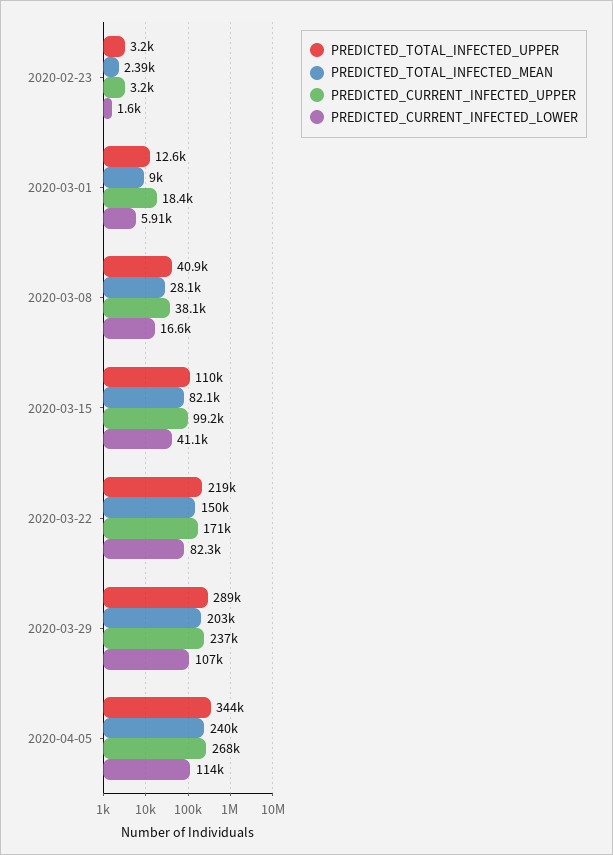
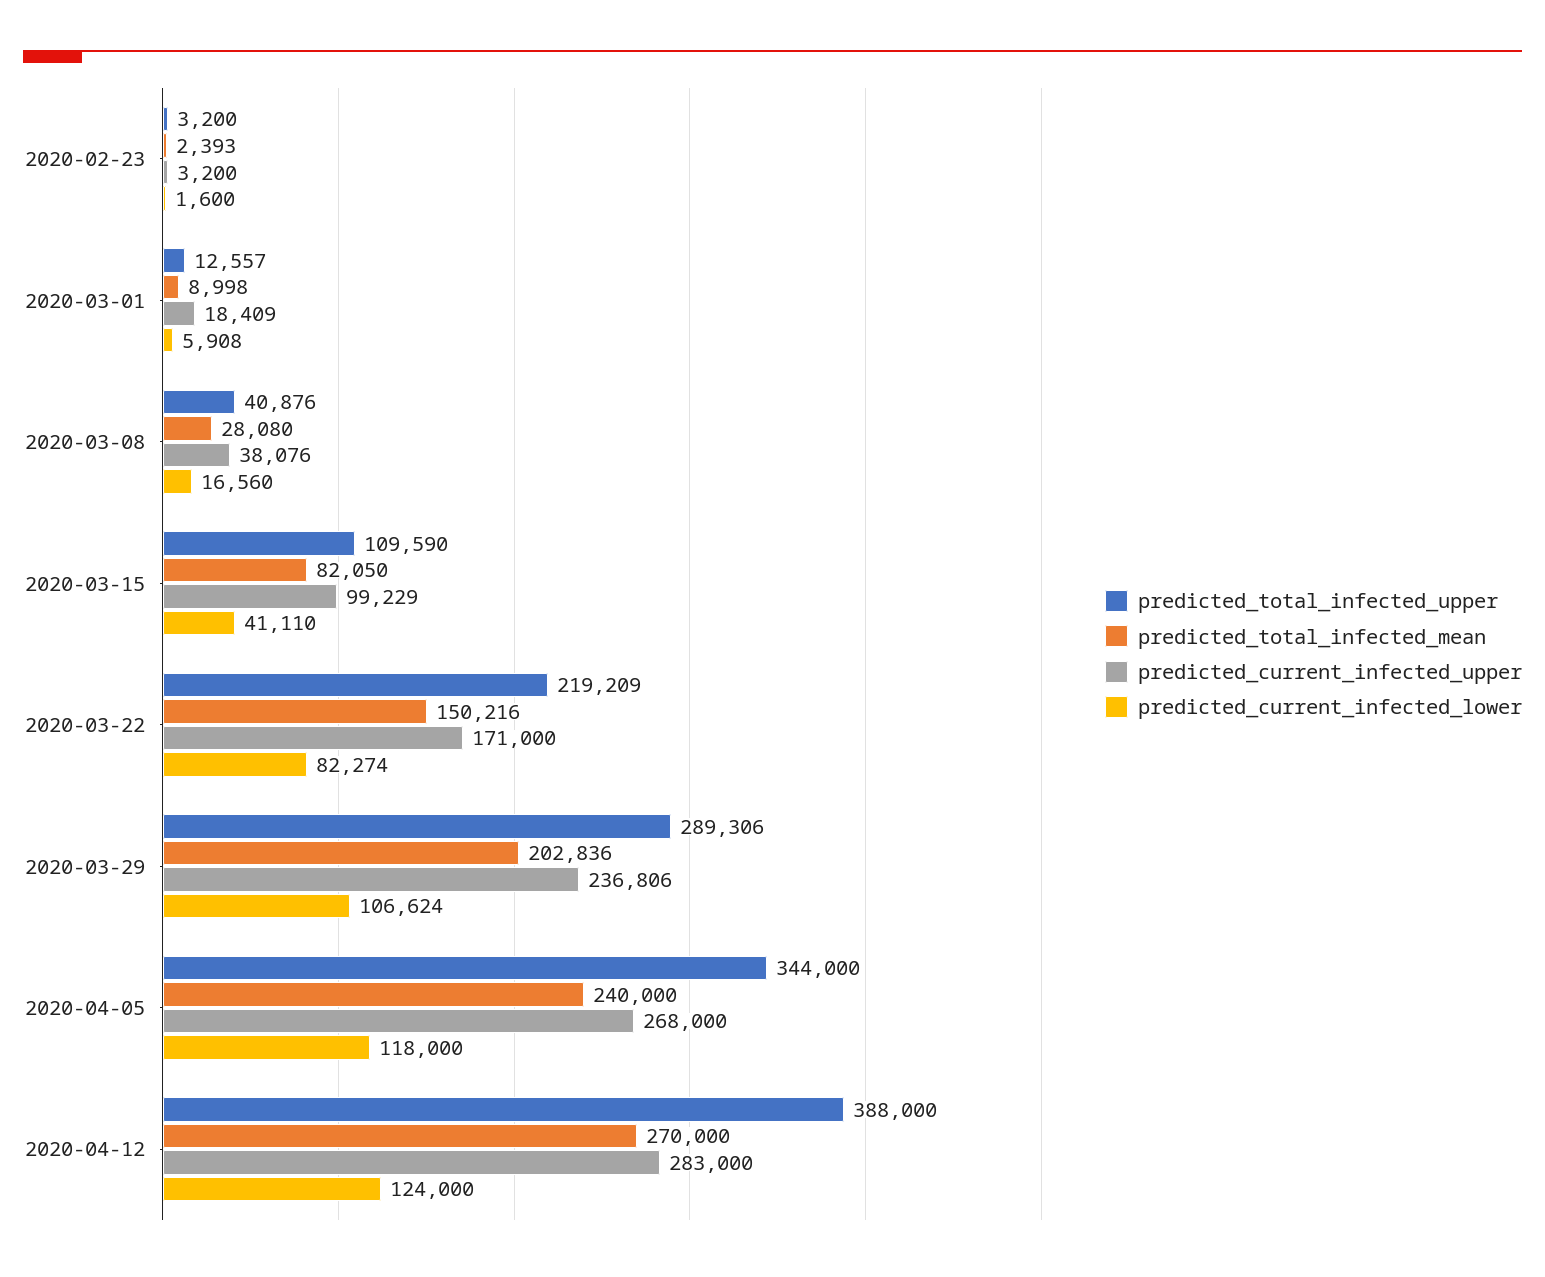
PREDICTED_CURRENT_INFECTED_LOWER, 2020-04-05: 114000 -> 118000
PREDICTED_TOTAL_INFECTED_UPPER, 2020-04-12: none -> 388000
PREDICTED_TOTAL_INFECTED_MEAN, 2020-04-12: none -> 270000
PREDICTED_CURRENT_INFECTED_UPPER, 2020-04-12: none -> 283000
PREDICTED_CURRENT_INFECTED_LOWER, 2020-04-12: none -> 124000

